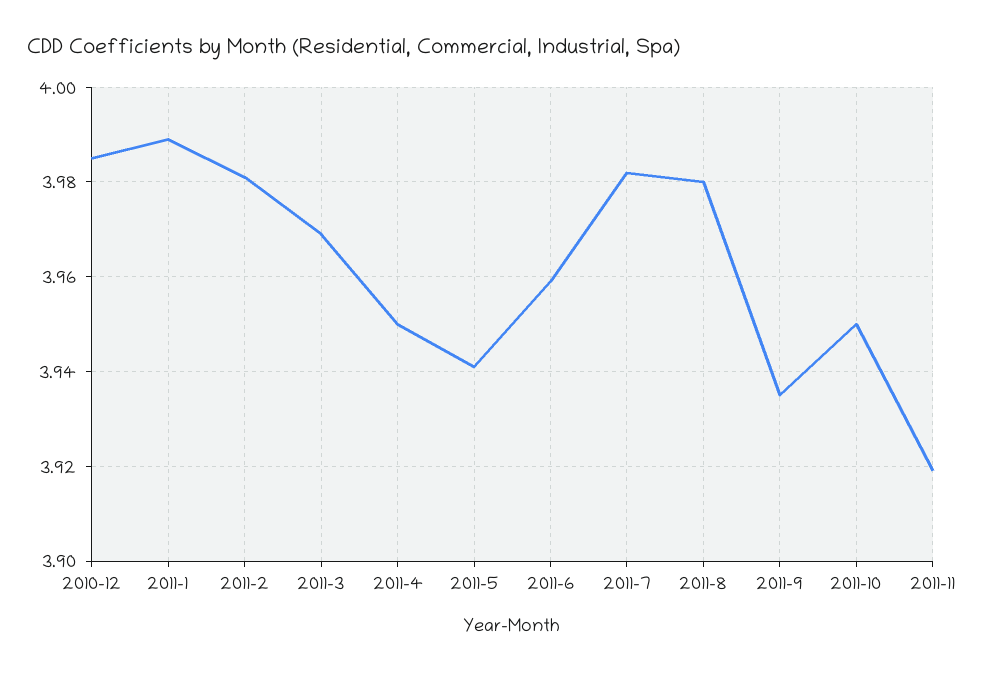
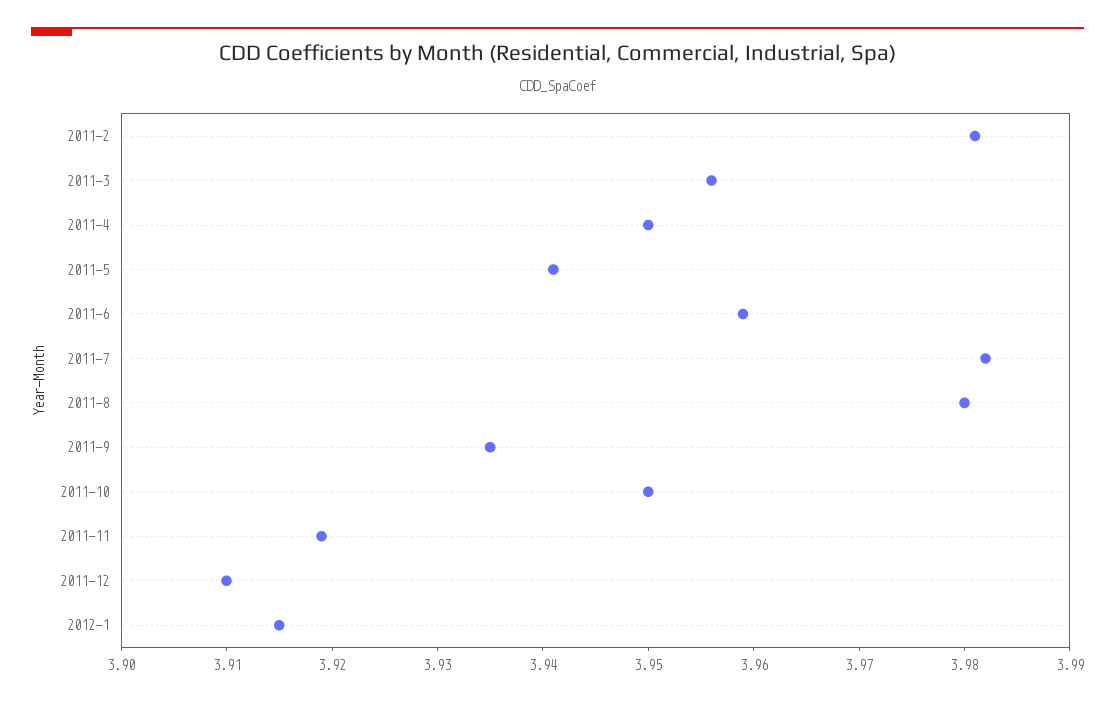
2010-12: 3.985 -> none
2011-1: 3.99 -> none
2011-3: 3.97 -> 3.956
2011-12: none -> 3.91
2012-1: none -> 3.915

